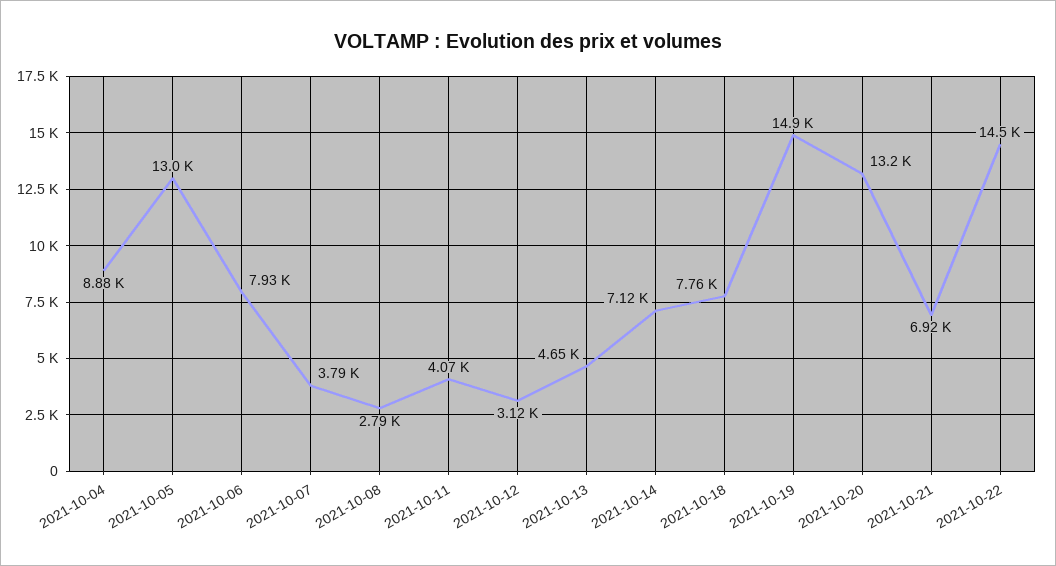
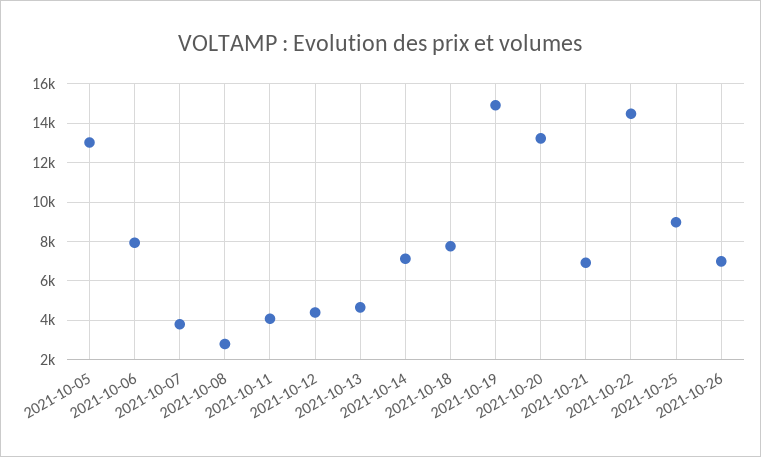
2021-10-04: 8880 -> none
2021-10-12: 3120 -> 4500
2021-10-25: none -> 9000
2021-10-26: none -> 7000

